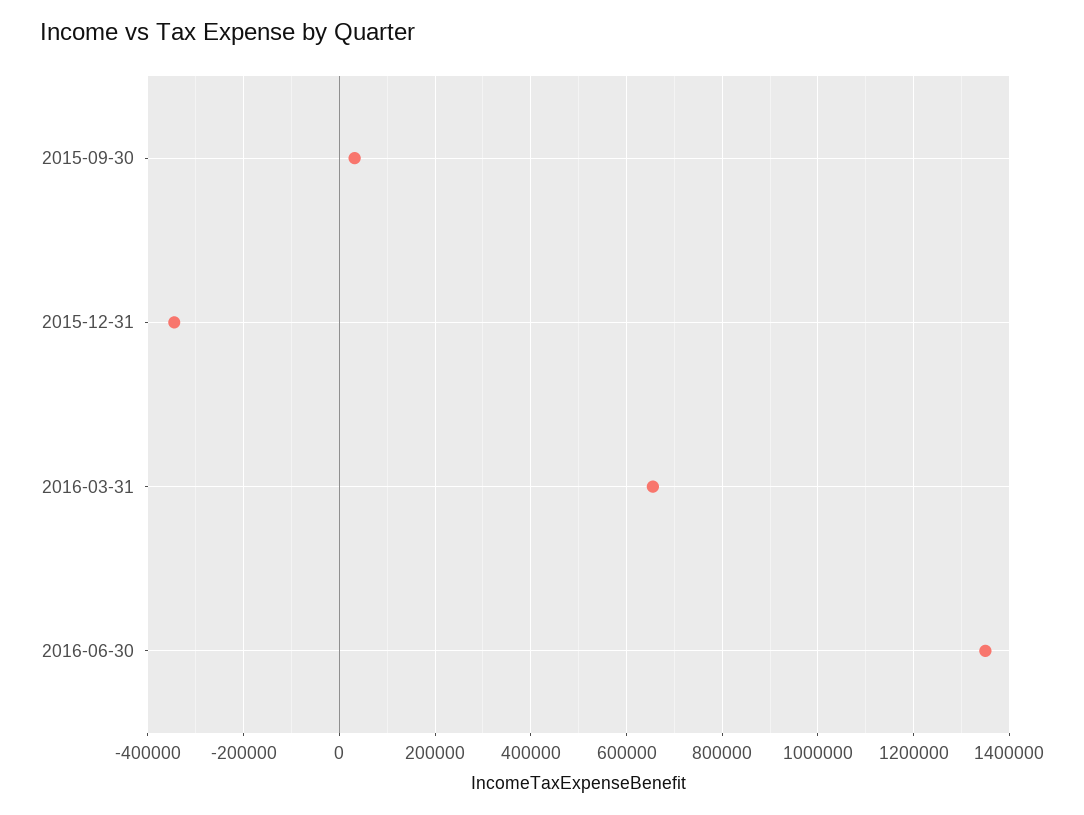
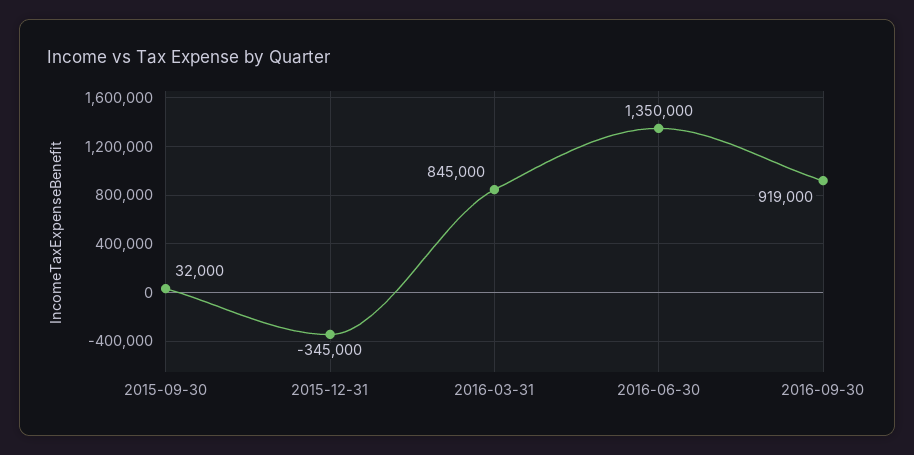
2016-03-31: 660000 -> 845000
2016-09-30: none -> 919000

